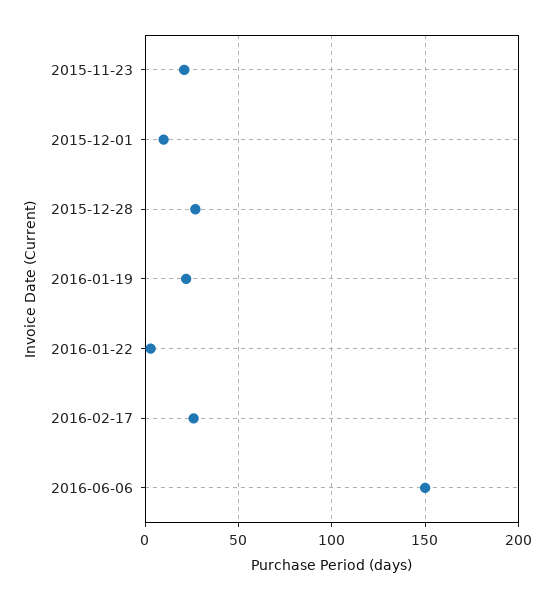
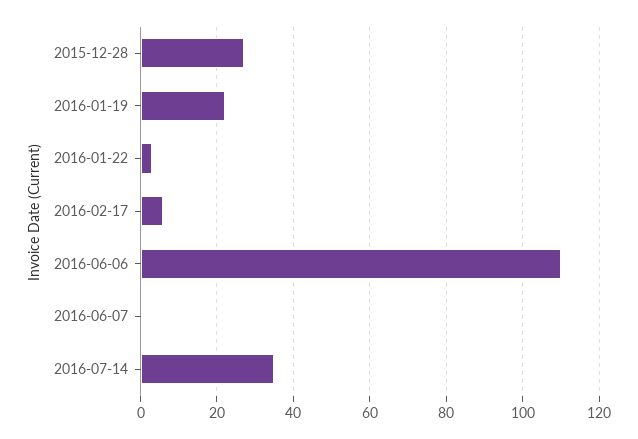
2015-11-23: 20 -> none
2015-12-01: 10 -> none
2016-02-17: 25 -> 5
2016-06-06: 150 -> 110
2016-06-07: none -> 0
2016-07-14: none -> 35

